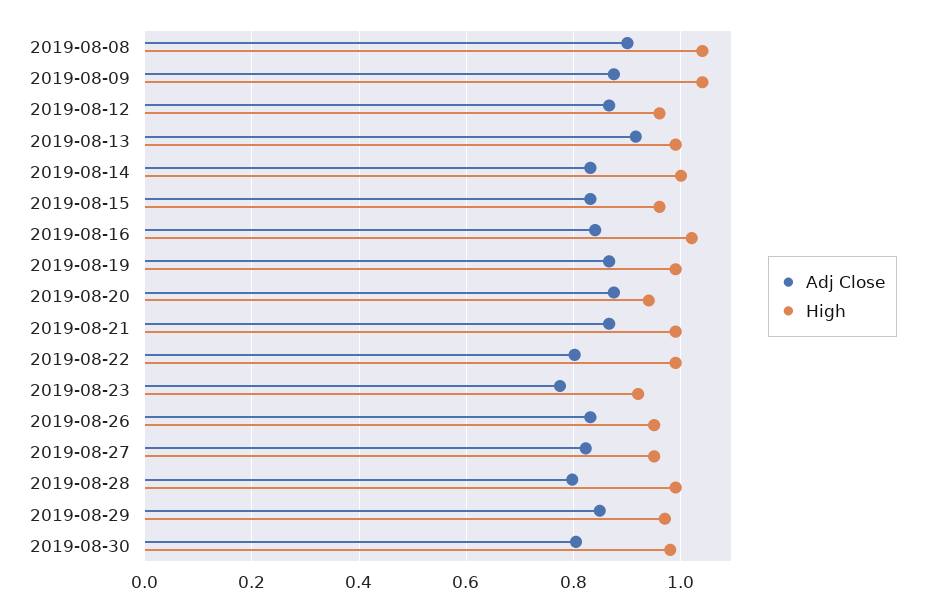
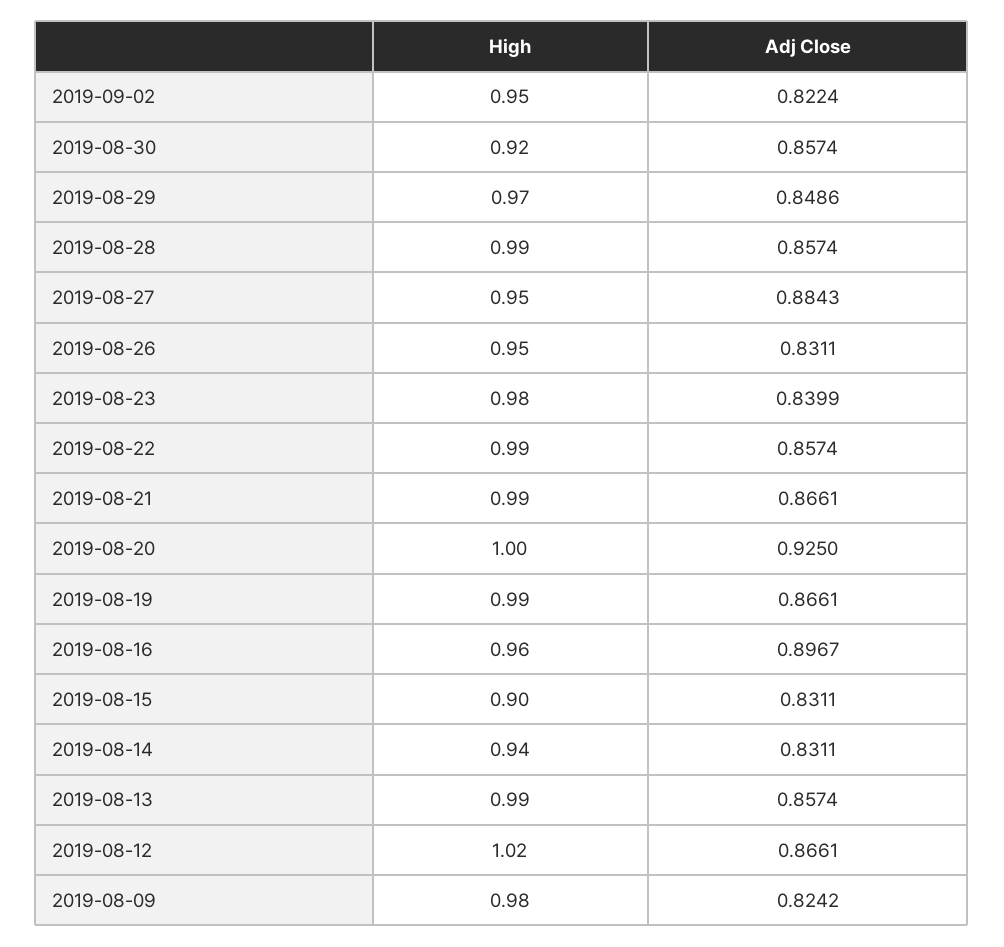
Adj Close, 2019-08-08: 0.9 -> none
High, 2019-08-08: 1.04 -> none
Adj Close, 2019-08-09: 0.88 -> 0.8242
High, 2019-08-09: 1.04 -> 0.98
High, 2019-08-12: 0.96 -> 1.02
Adj Close, 2019-08-13: 0.92 -> 0.8574
High, 2019-08-14: 1 -> 0.94
High, 2019-08-15: 0.96 -> 0.9
Adj Close, 2019-08-16: 0.84 -> 0.8967
High, 2019-08-16: 1.02 -> 0.96
Adj Close, 2019-08-20: 0.88 -> 0.925
High, 2019-08-20: 0.94 -> 1
Adj Close, 2019-08-22: 0.8 -> 0.8574
Adj Close, 2019-08-23: 0.78 -> 0.8399
High, 2019-08-23: 0.92 -> 0.98
Adj Close, 2019-08-27: 0.82 -> 0.8843
Adj Close, 2019-08-28: 0.8 -> 0.8574
Adj Close, 2019-08-30: 0.8 -> 0.8574
High, 2019-08-30: 0.98 -> 0.92
High, 2019-09-02: none -> 0.95
Adj Close, 2019-09-02: none -> 0.8224

